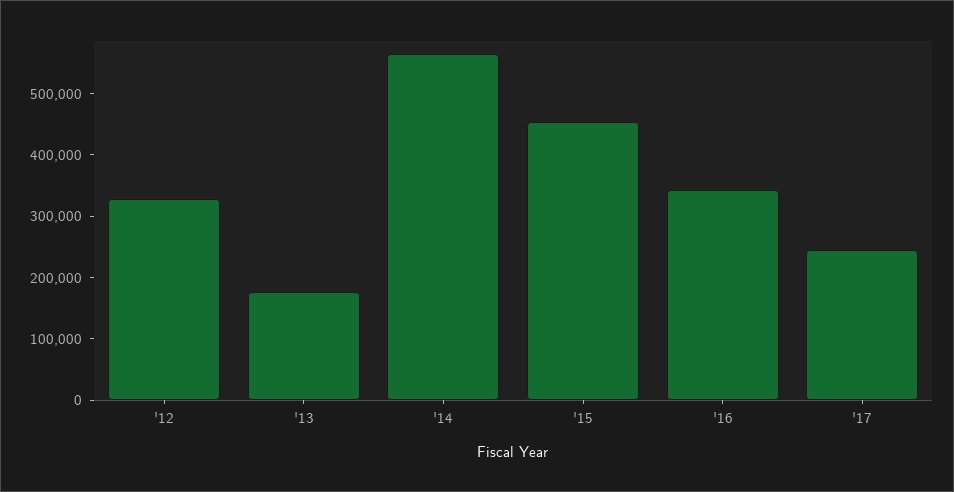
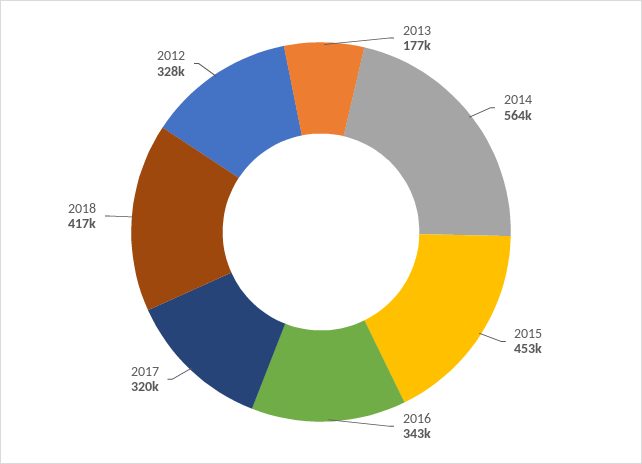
'17: 240000 -> 320000
2018: none -> 417000

